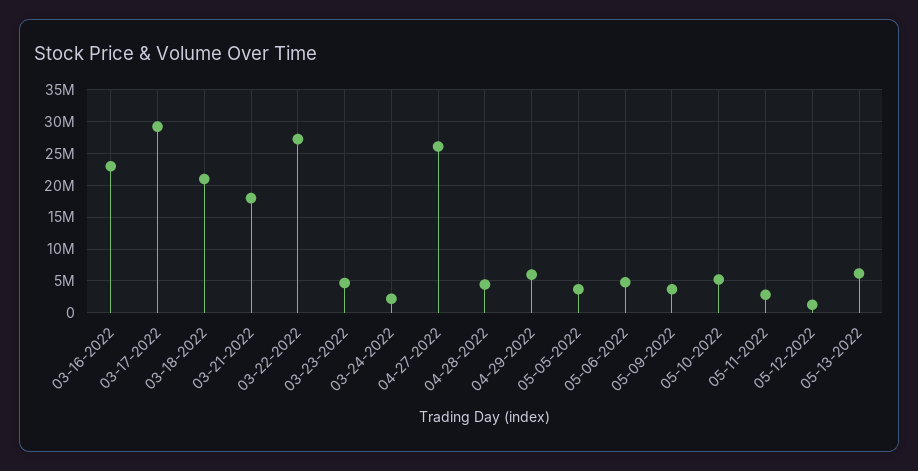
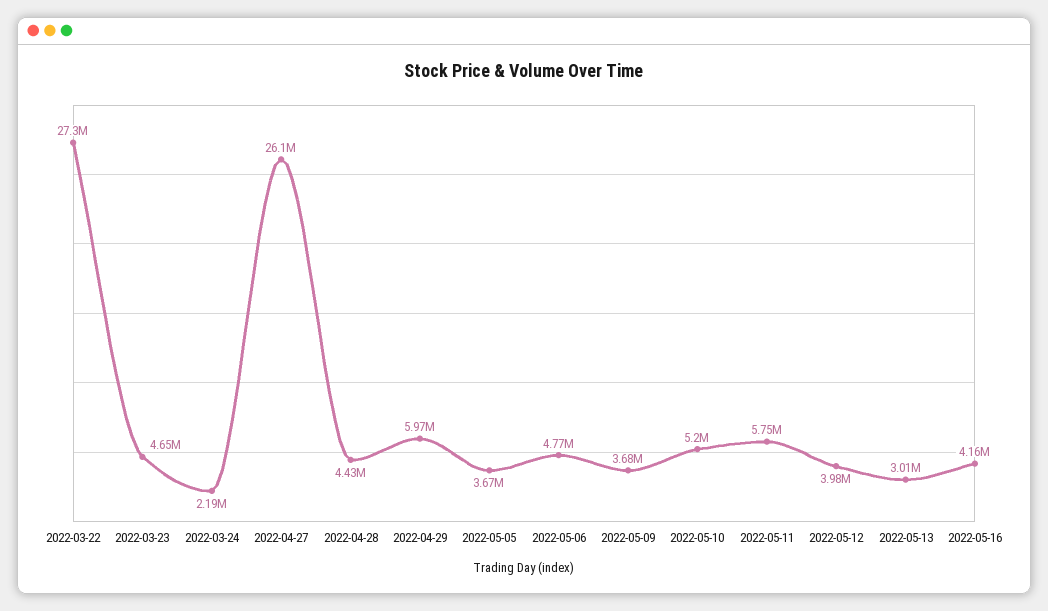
03-16-2022: 23000000 -> none
03-17-2022: 29000000 -> none
03-18-2022: 21000000 -> none
03-21-2022: 18000000 -> none
05-11-2022: 3000000 -> 5750000
05-12-2022: 1000000 -> 3980000
05-13-2022: 6000000 -> 3010000
2022-05-16: none -> 4160000

